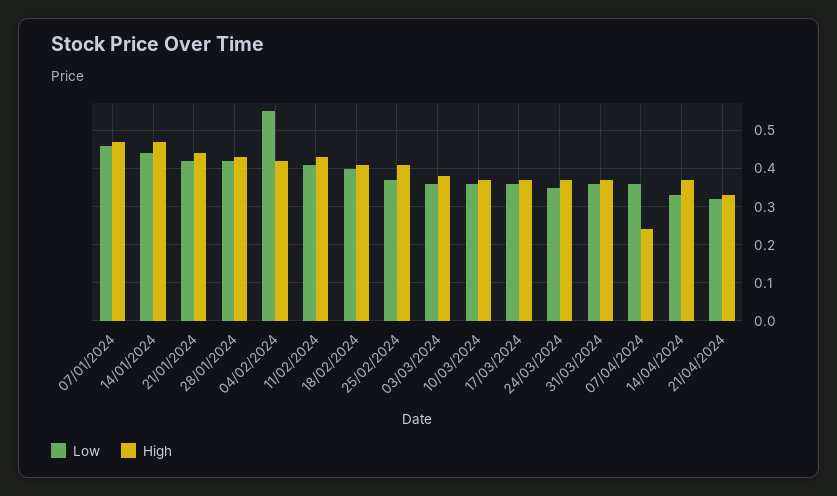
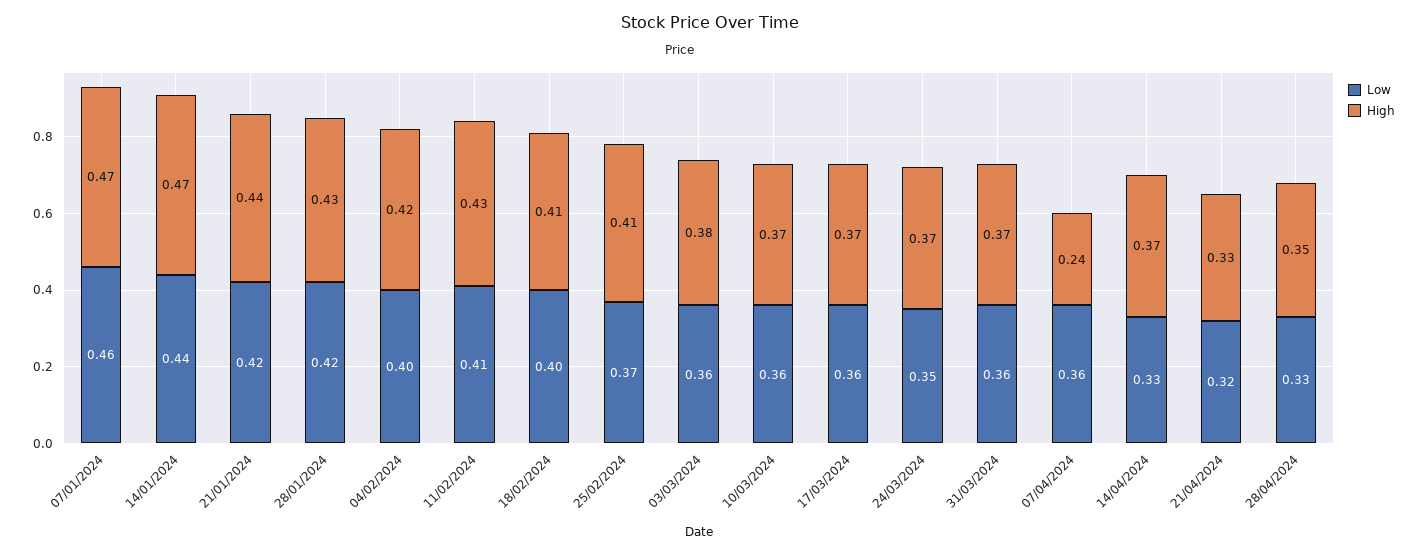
Low, 04/02/2024: 0.55 -> 0.4
Low, 28/04/2024: none -> 0.33
High, 28/04/2024: none -> 0.35

